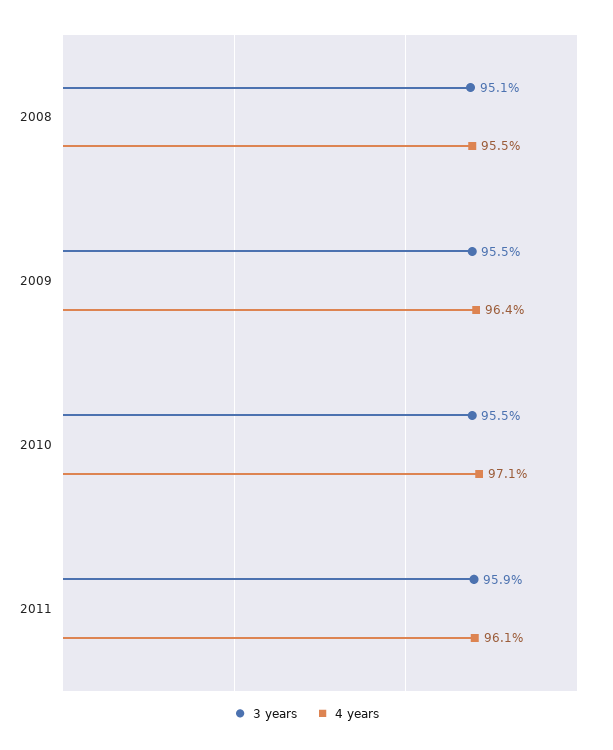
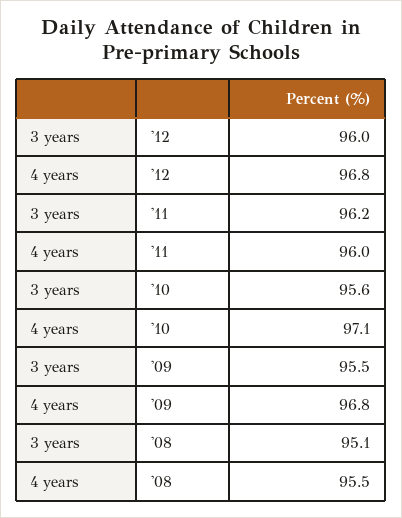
4 years, 2009: 96.4 -> 96.8
3 years, 2010: 95.5 -> 95.6
3 years, 2011: 95.9 -> 96.2
4 years, 2011: 96.1 -> 96
3 years, '12: none -> 96
4 years, '12: none -> 96.8

